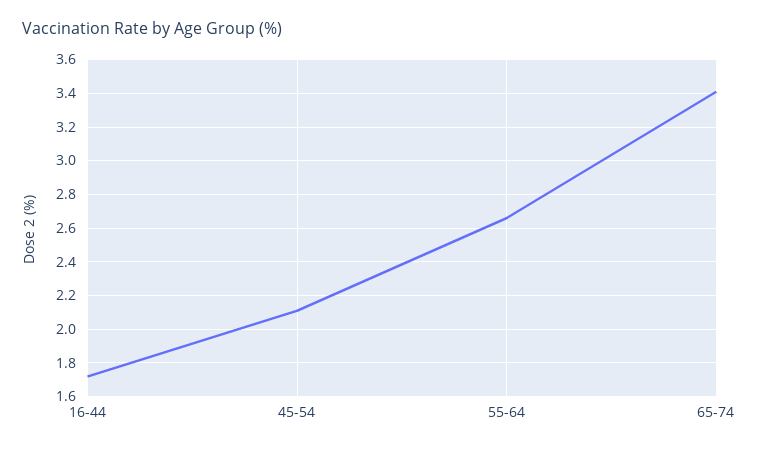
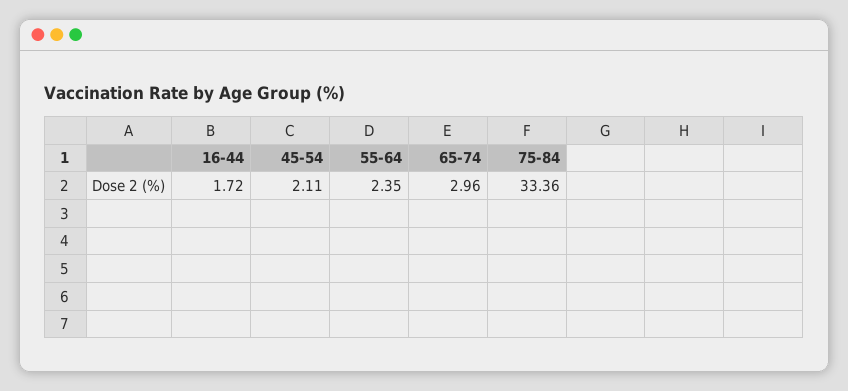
55-64: 2.65 -> 2.35
65-74: 3.4 -> 2.96
75-84: none -> 33.36

